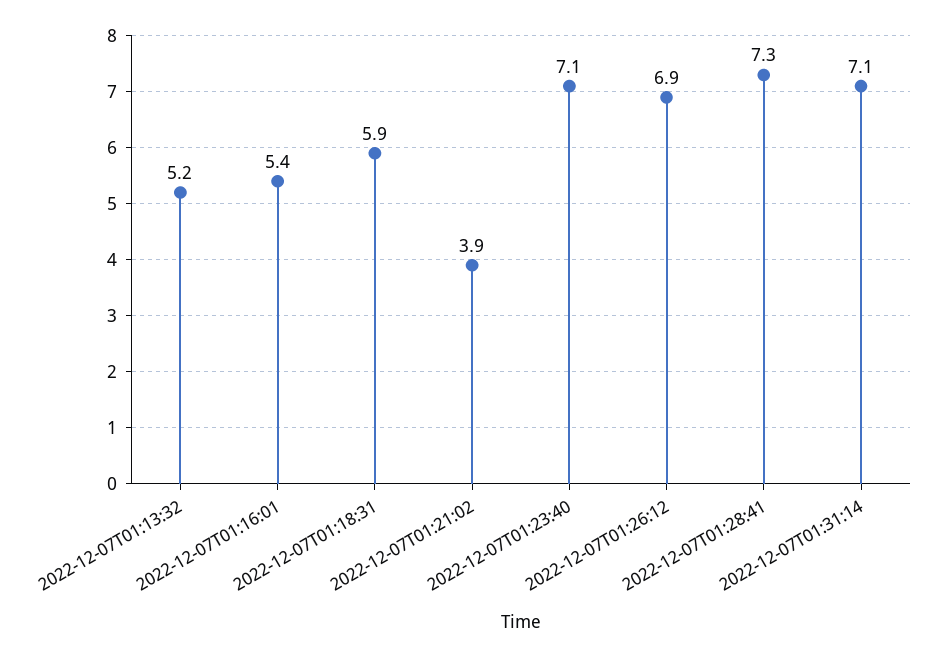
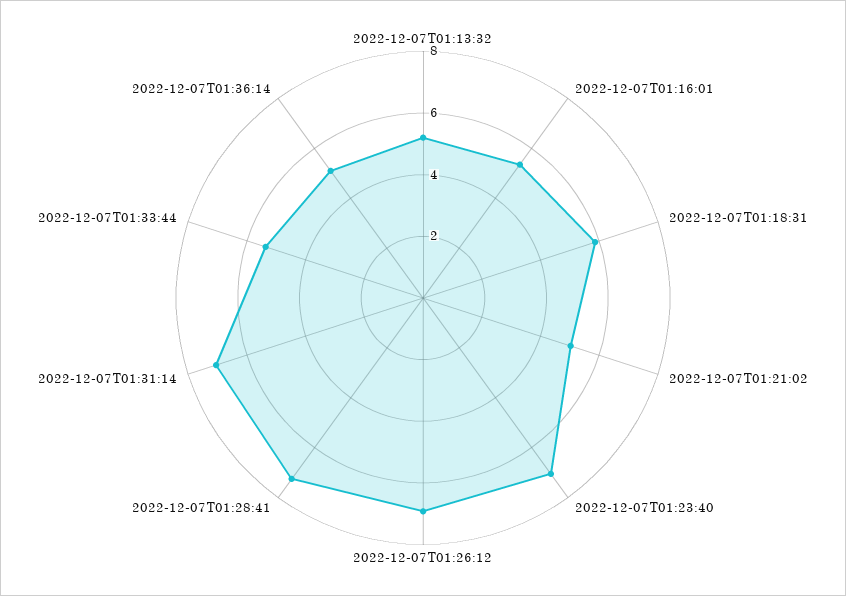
2022-12-07T01:21:02: 3.9 -> 5
2022-12-07T01:33:44: none -> 5.5
2022-12-07T01:36:14: none -> 5

